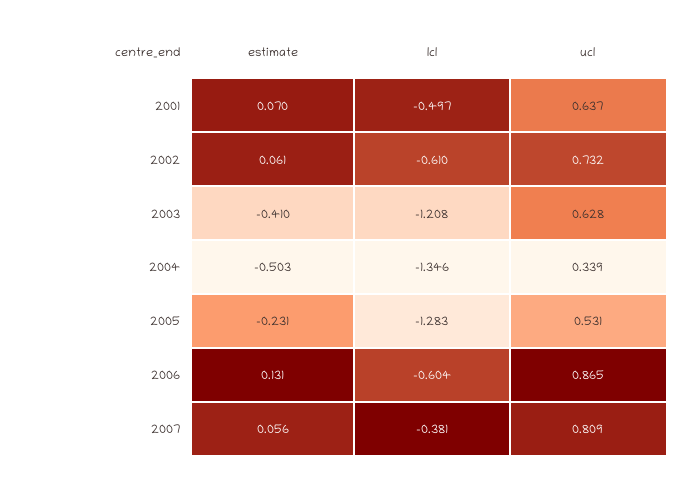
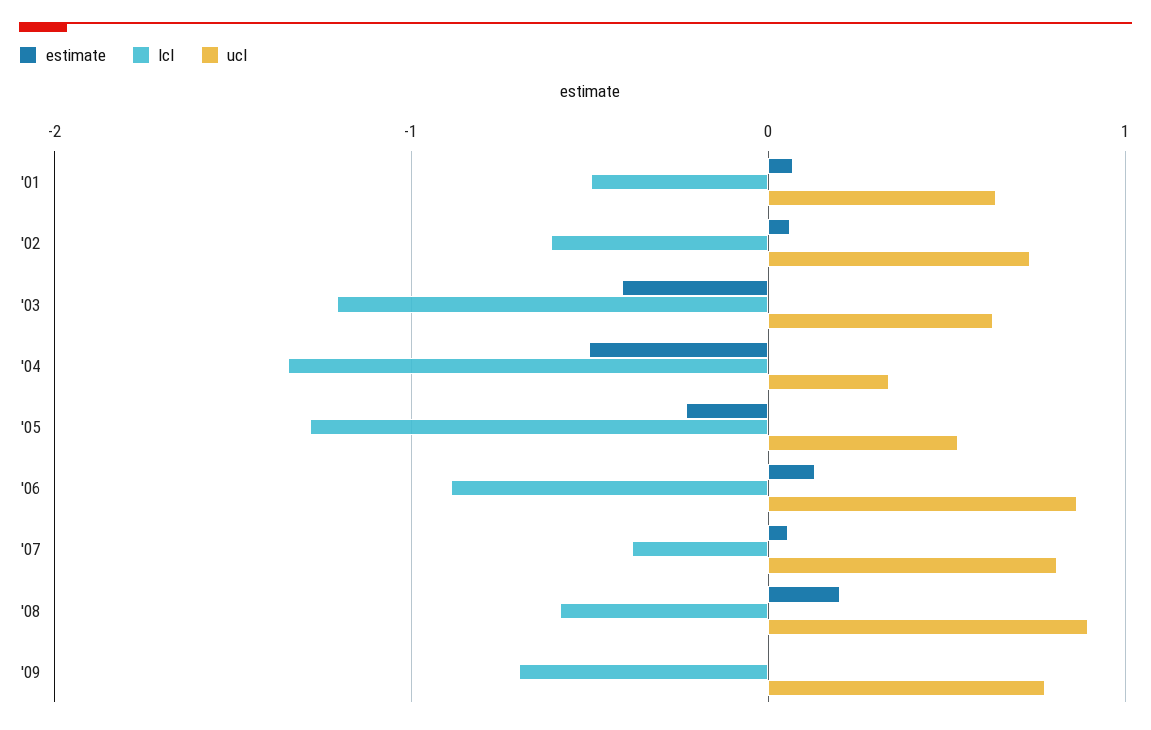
lcl, 2006: -0.604 -> -0.9
estimate, '08: none -> 0.2
lcl, '08: none -> -0.6
ucl, '08: none -> 0.9
estimate, '09: none -> 0
lcl, '09: none -> -0.7
ucl, '09: none -> 0.8

